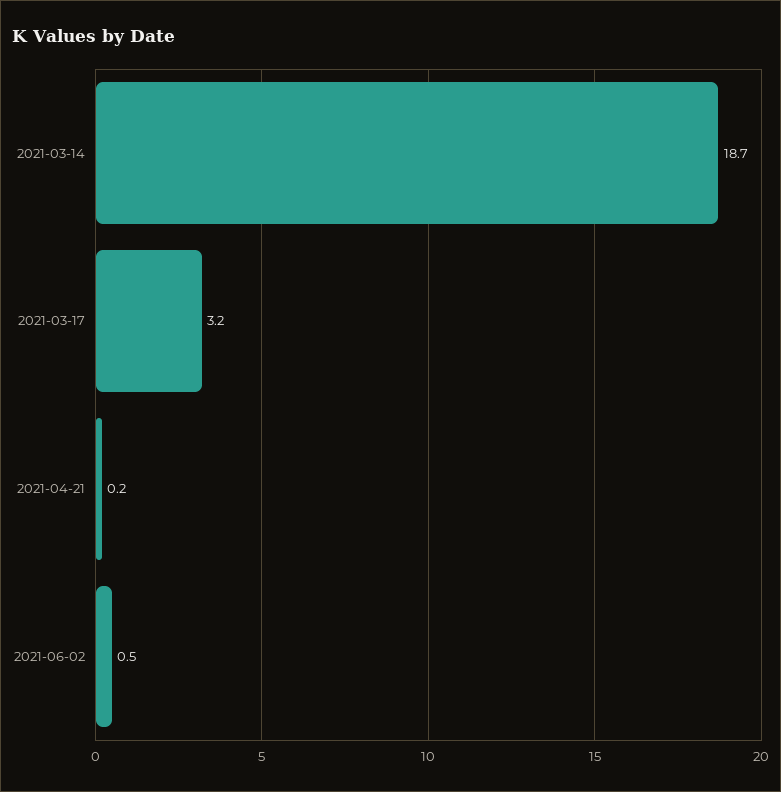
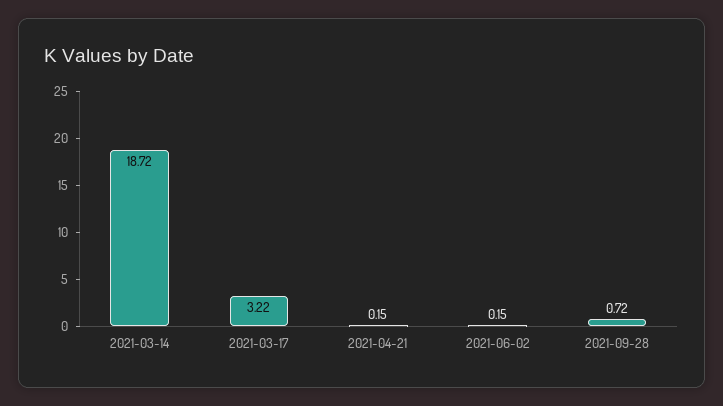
2021-06-02: 0.5 -> 0.15
2021-09-28: none -> 0.72

